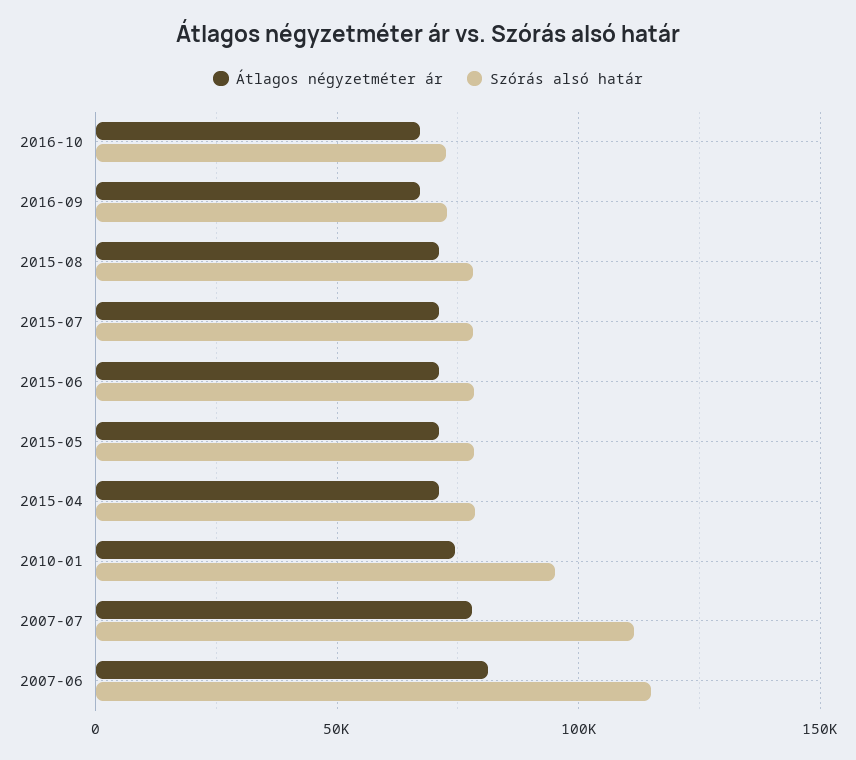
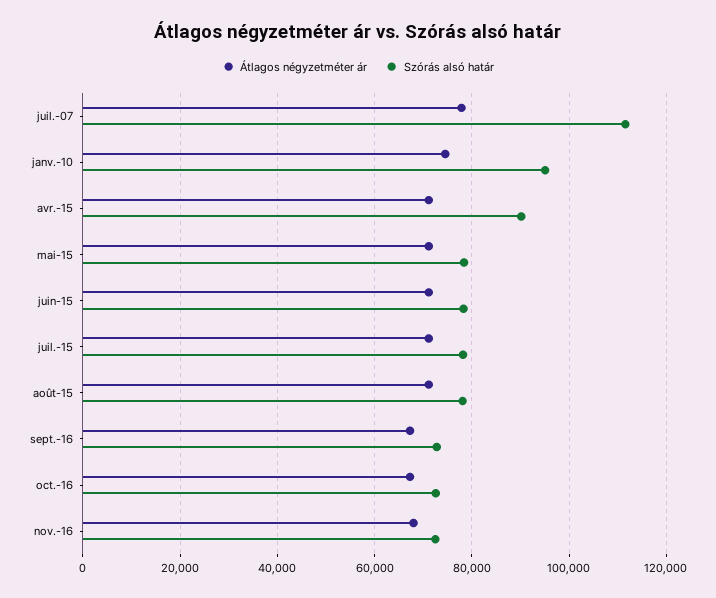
Szórás alsó határ, 2015-04: 80000 -> 90000
Átlagos négyzetméter ár, 2007-06: 80000 -> none
Szórás alsó határ, 2007-06: 115000 -> none
Átlagos négyzetméter ár, nov.-16: none -> 68000
Szórás alsó határ, nov.-16: none -> 72000

